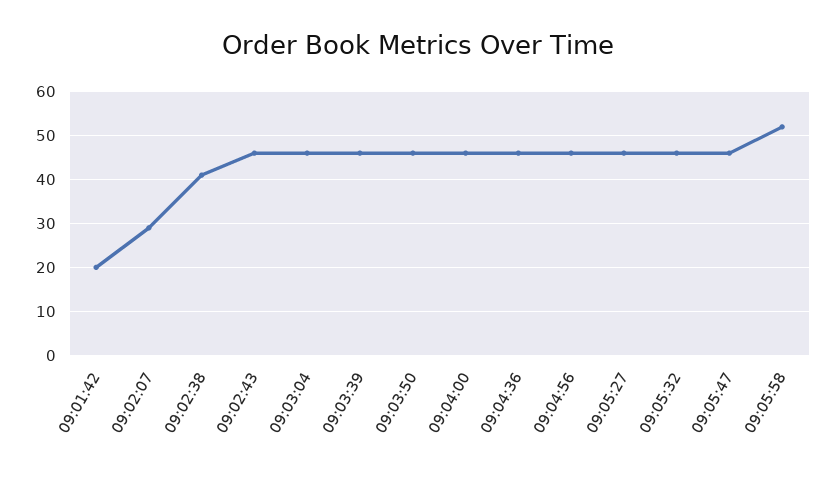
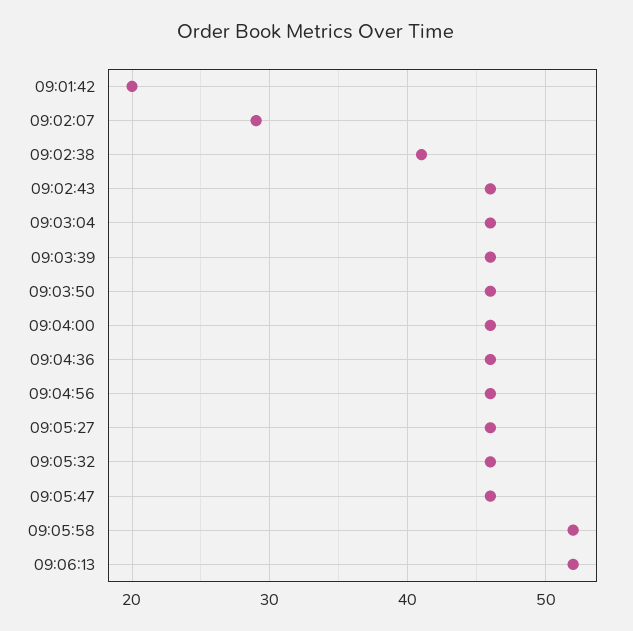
09:06:13: none -> 52

